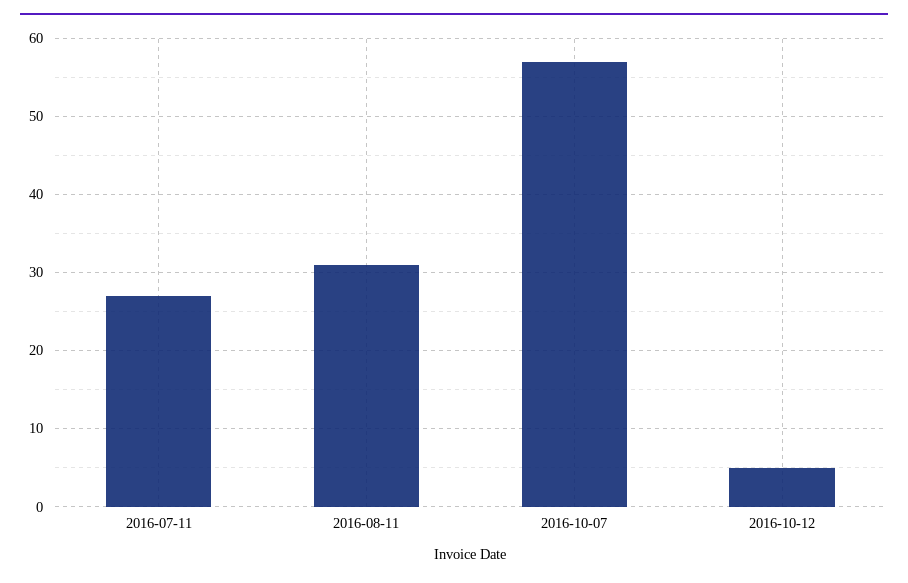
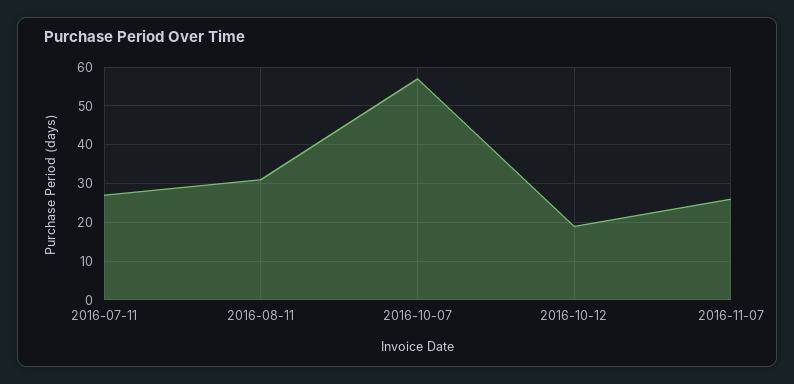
2016-10-12: 5 -> 20
2016-11-07: none -> 25

